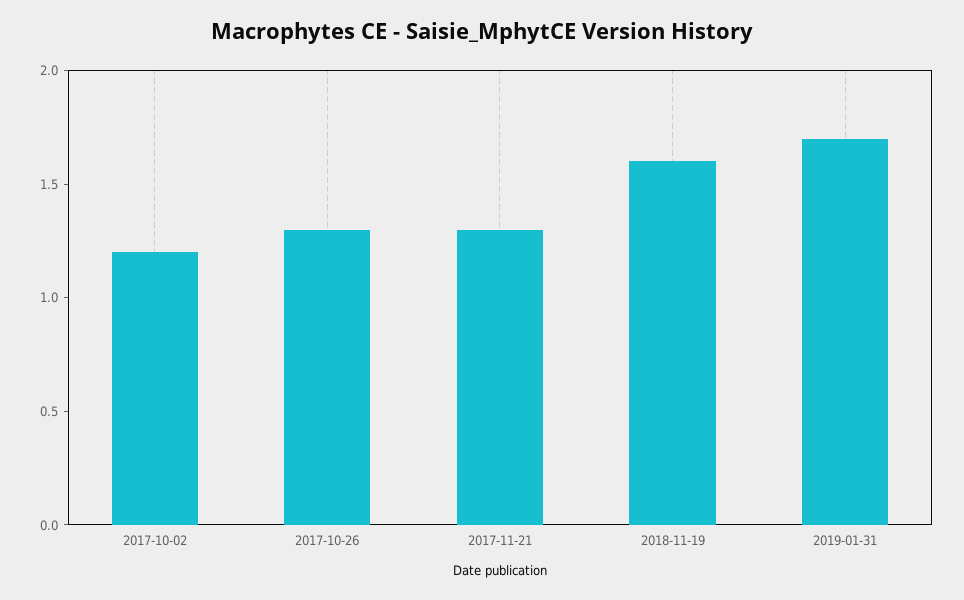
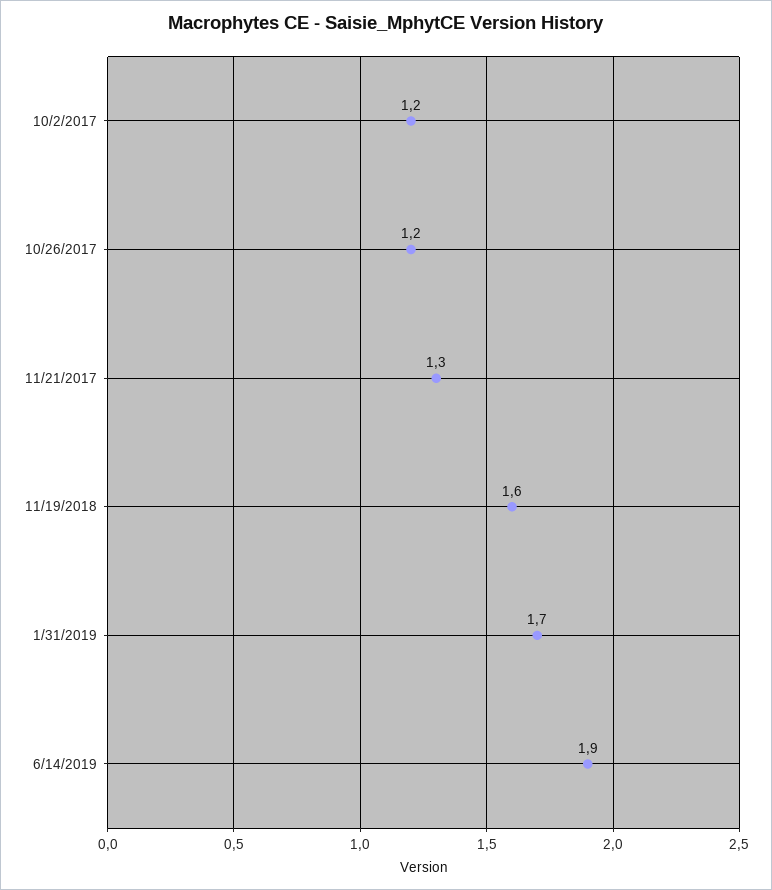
2017-10-26: 1.3 -> 1.2
6/14/2019: none -> 1.9

